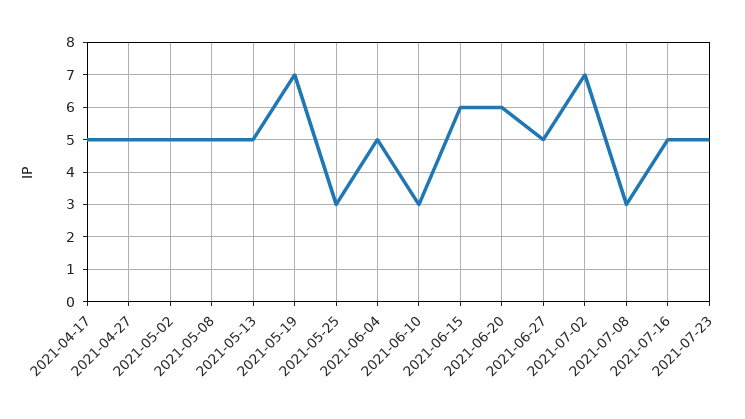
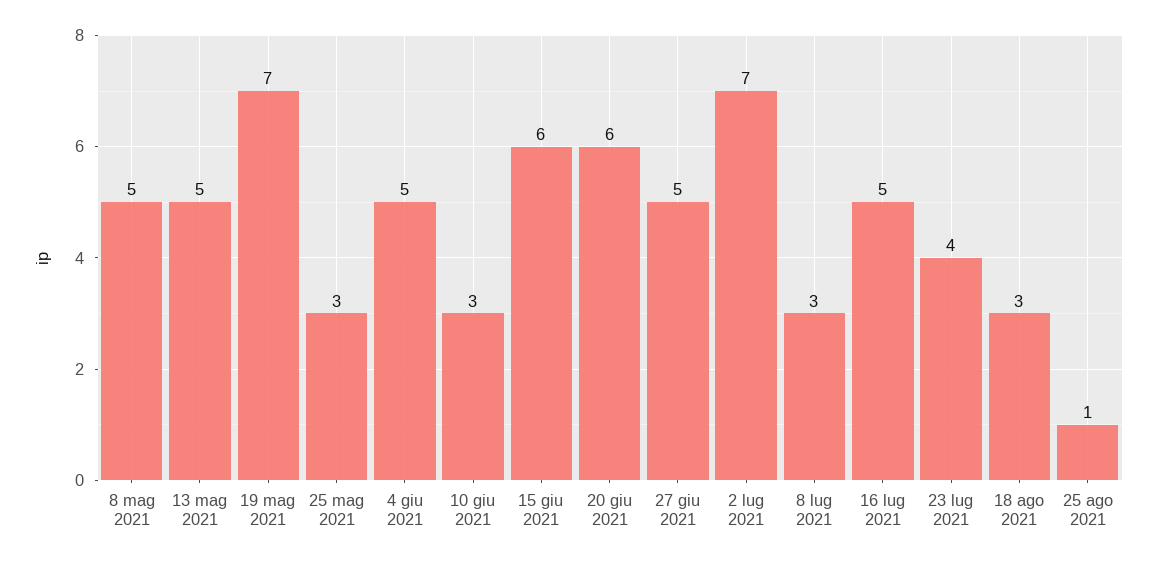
2021-04-17: 5 -> none
2021-04-27: 5 -> none
2021-05-02: 5 -> none
2021-07-23: 5 -> 4
18 ago 2021: none -> 3
25 ago 2021: none -> 1

